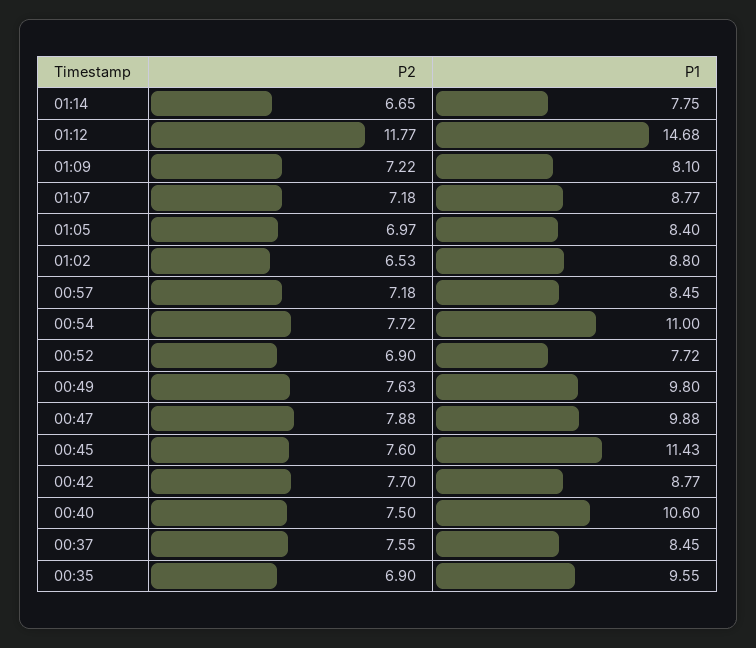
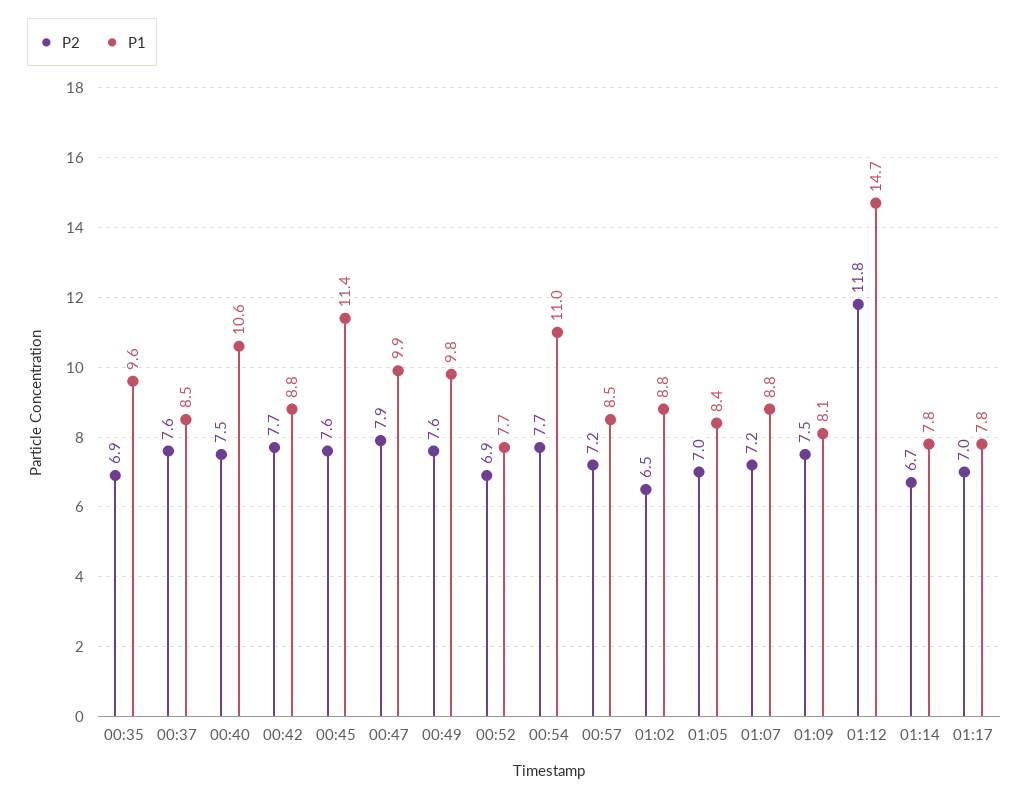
P2, 01:09: 7.22 -> 7.5
P2, 01:17: none -> 7
P1, 01:17: none -> 7.8

